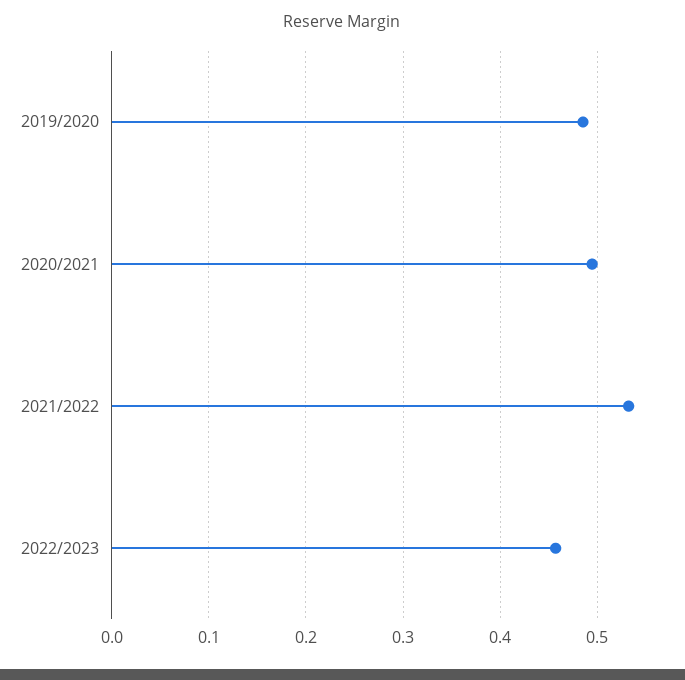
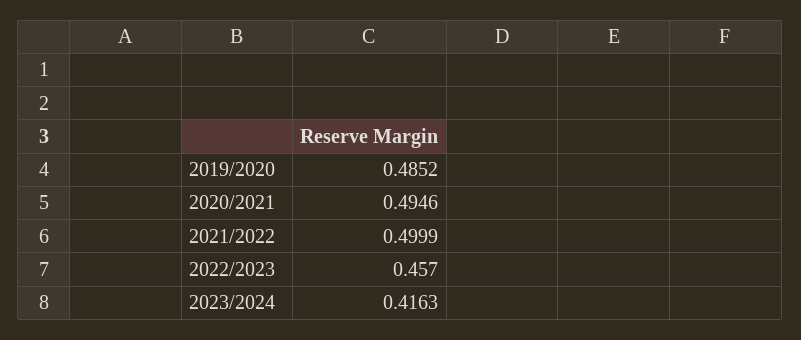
2021/2022: 0.53 -> 0.4999
2023/2024: none -> 0.4163

